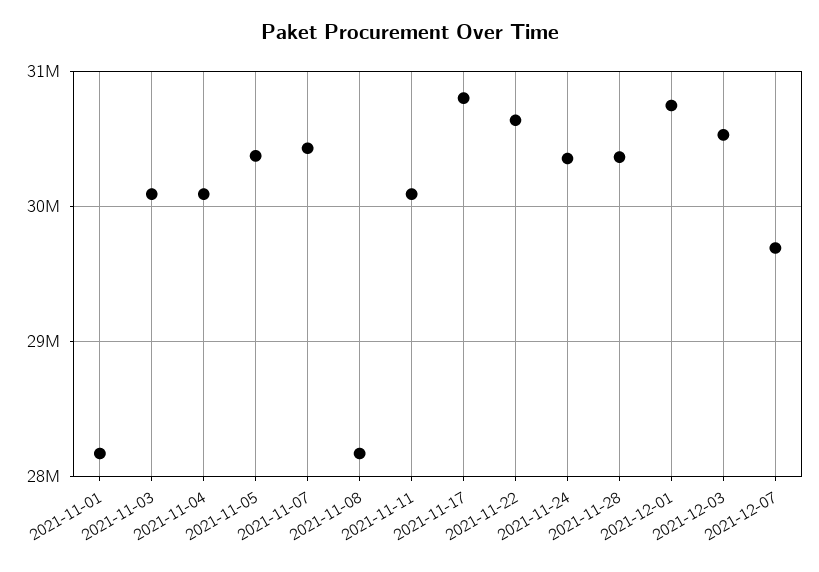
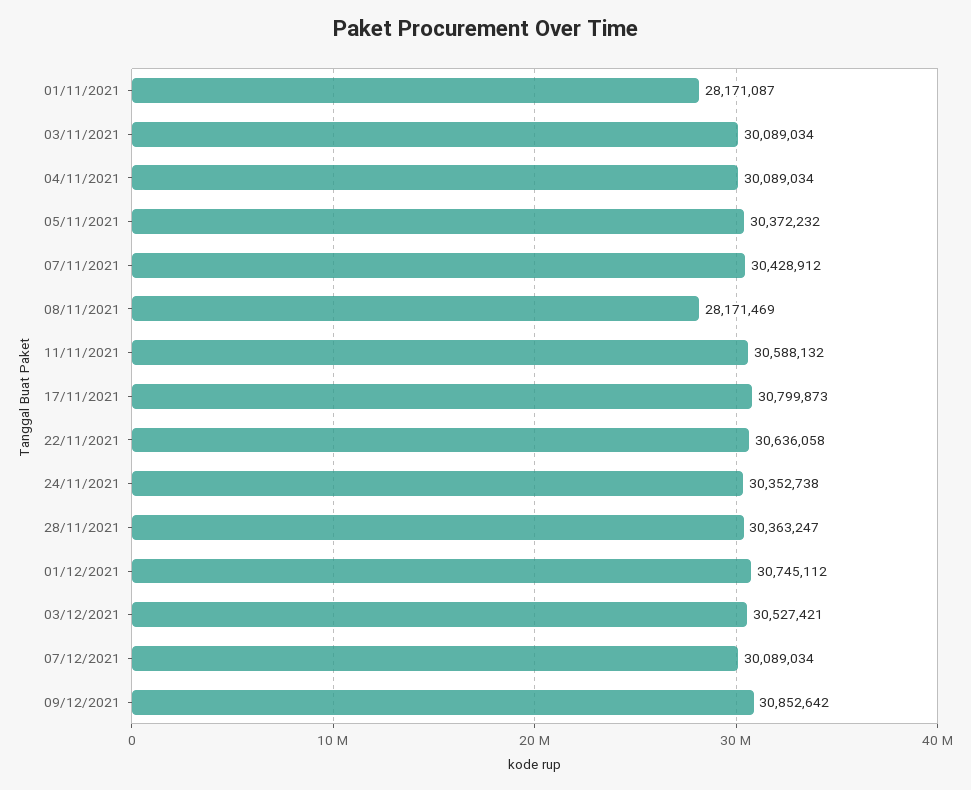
2021-11-11: 30100000 -> 30588132
2021-12-07: 29700000 -> 30089034
09/12/2021: none -> 30852642

